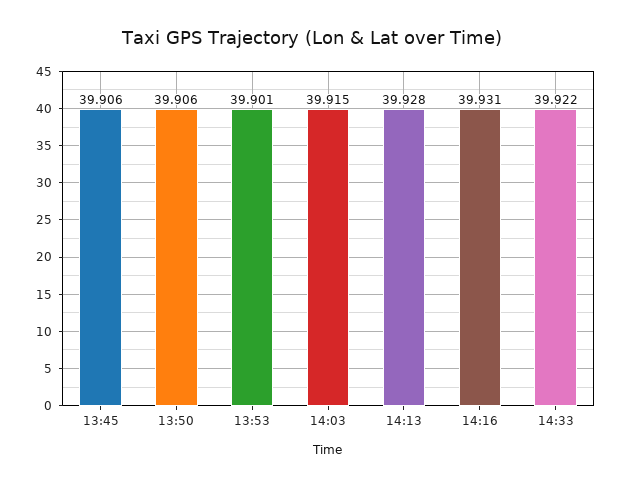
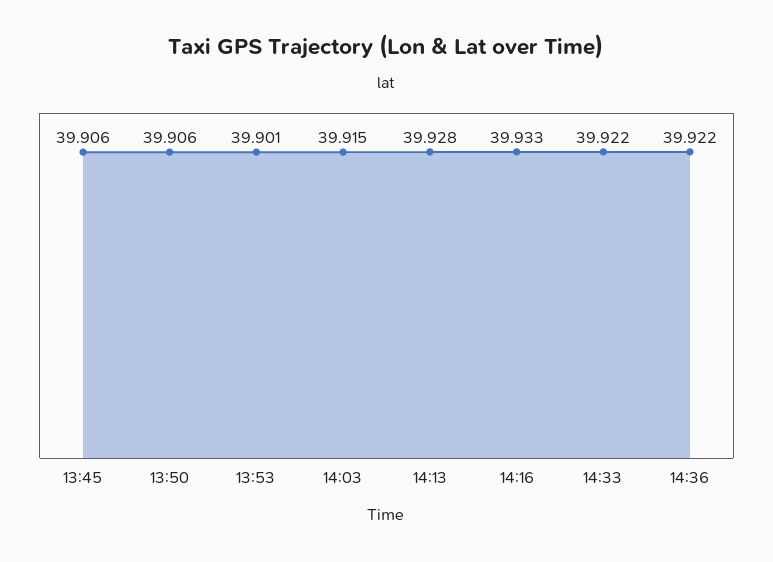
14:16: 39.931 -> 39.933
14:36: none -> 39.922

